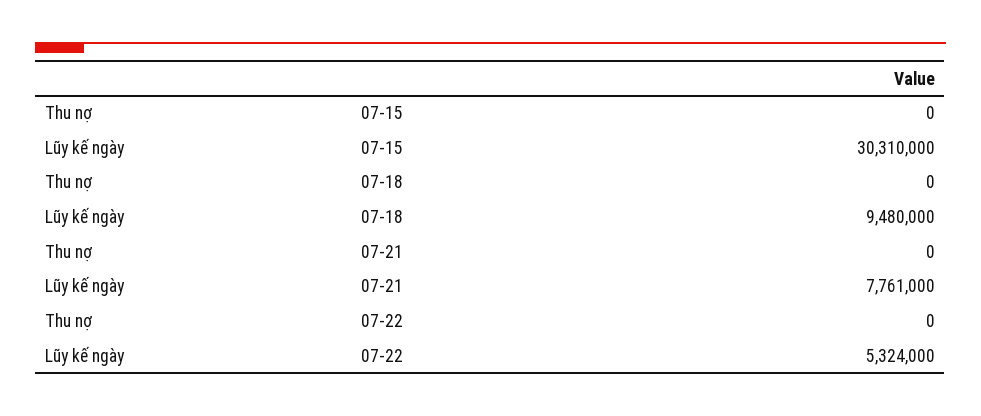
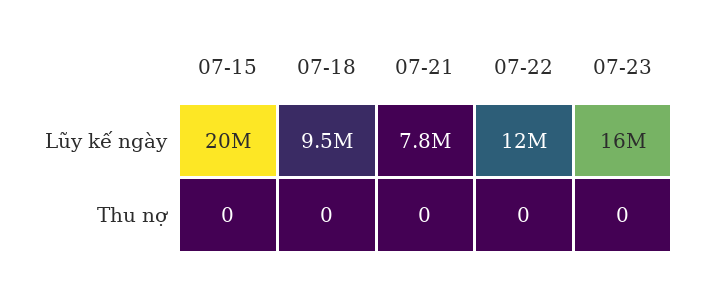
Lũy kế ngày, 07-15: 30310000 -> 20000000
Lũy kế ngày, 07-22: 5324000 -> 12000000
Lũy kế ngày, 07-23: none -> 16000000
Thu nợ, 07-23: none -> 0

